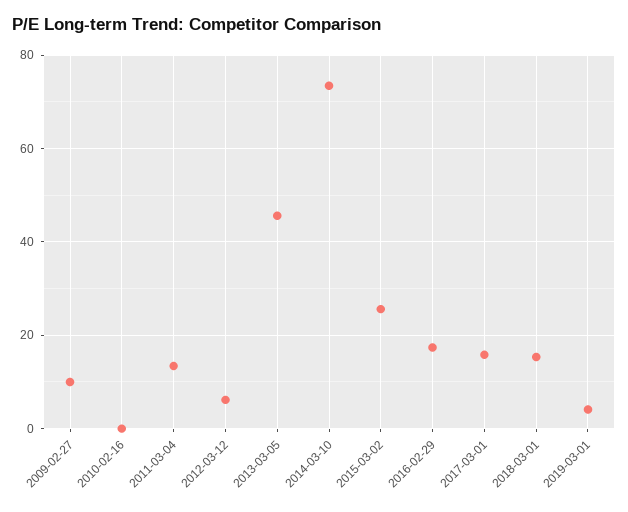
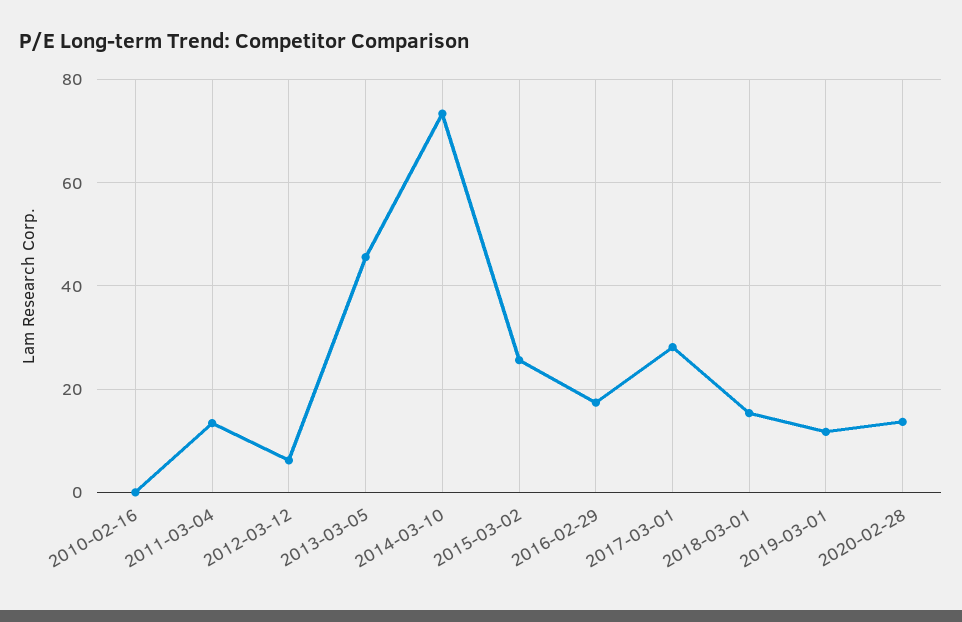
2009-02-27: 10 -> none
2017-03-01: 16 -> 28
2019-03-01: 4 -> 12
2020-02-28: none -> 14

